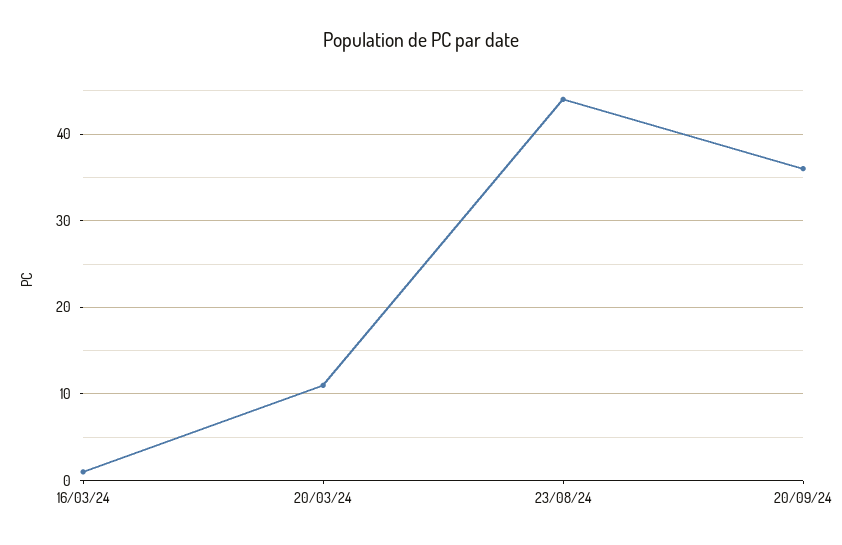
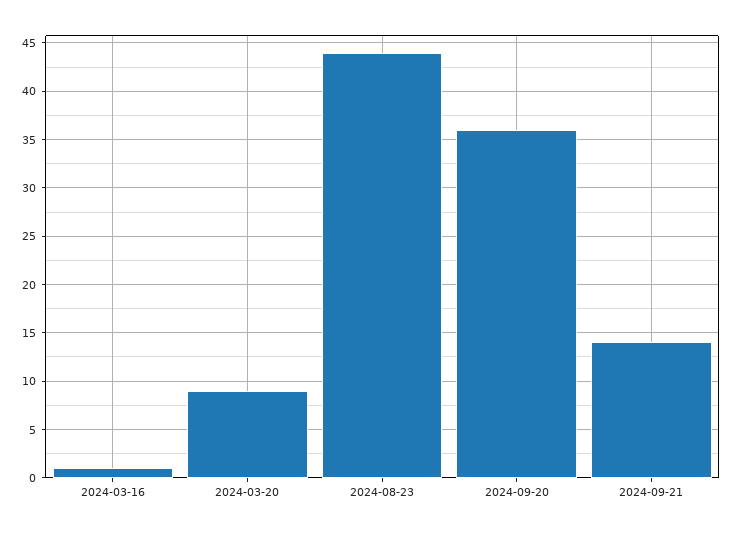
20/03/24: 11 -> 9
2024-09-21: none -> 14

